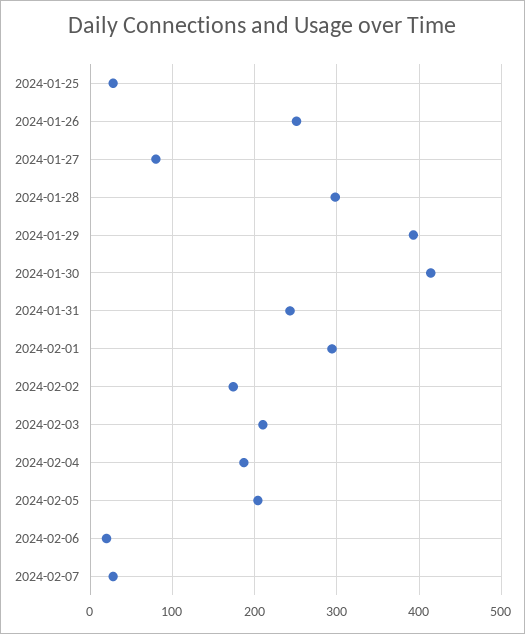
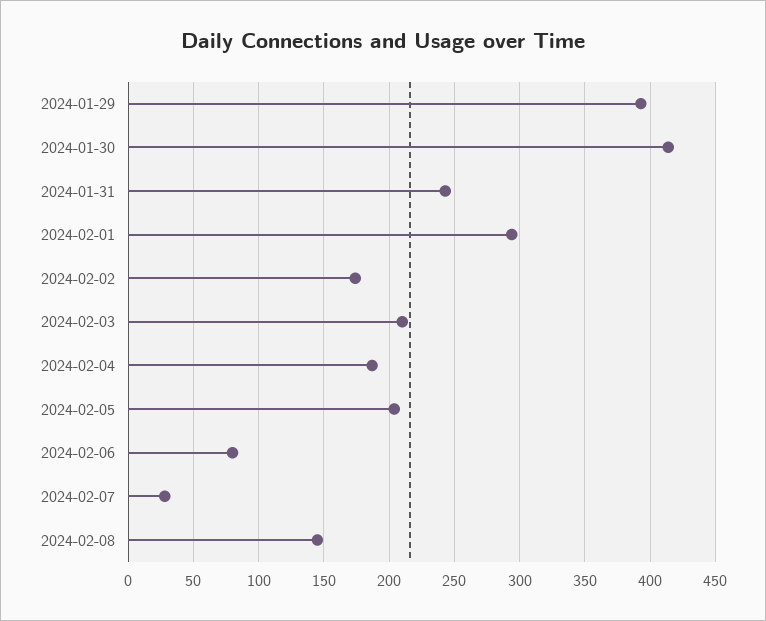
2024-01-25: 30 -> none
2024-01-26: 250 -> none
2024-01-27: 80 -> none
2024-01-28: 300 -> none
2024-02-06: 20 -> 80
2024-02-08: none -> 145

